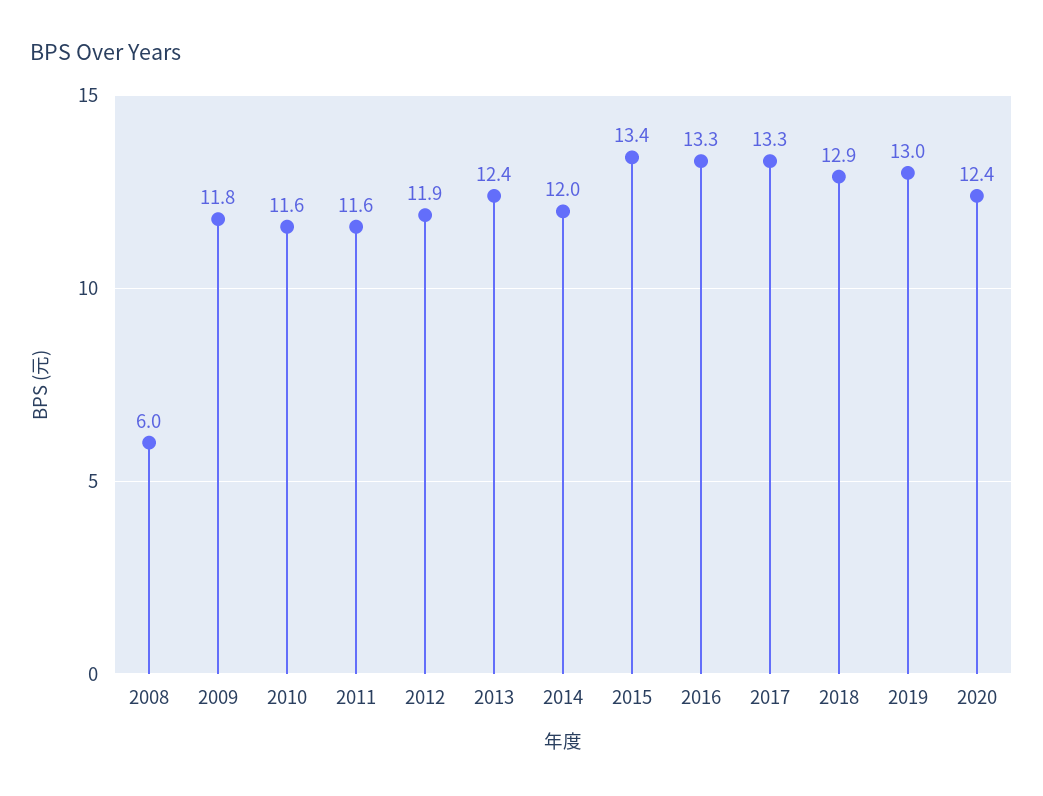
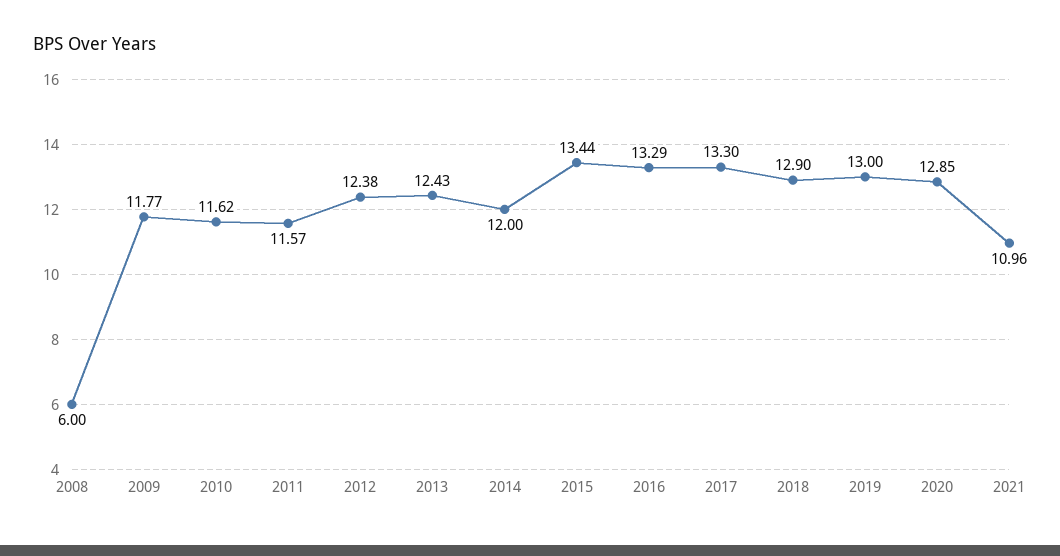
2012: 11.9 -> 12.38
2020: 12.4 -> 12.85
2021: none -> 10.96

